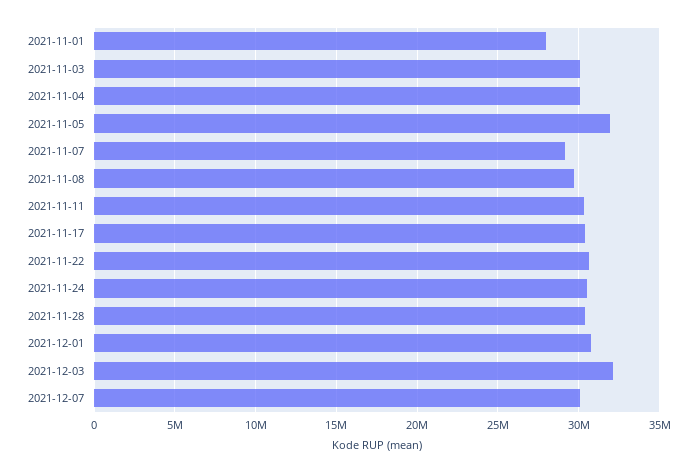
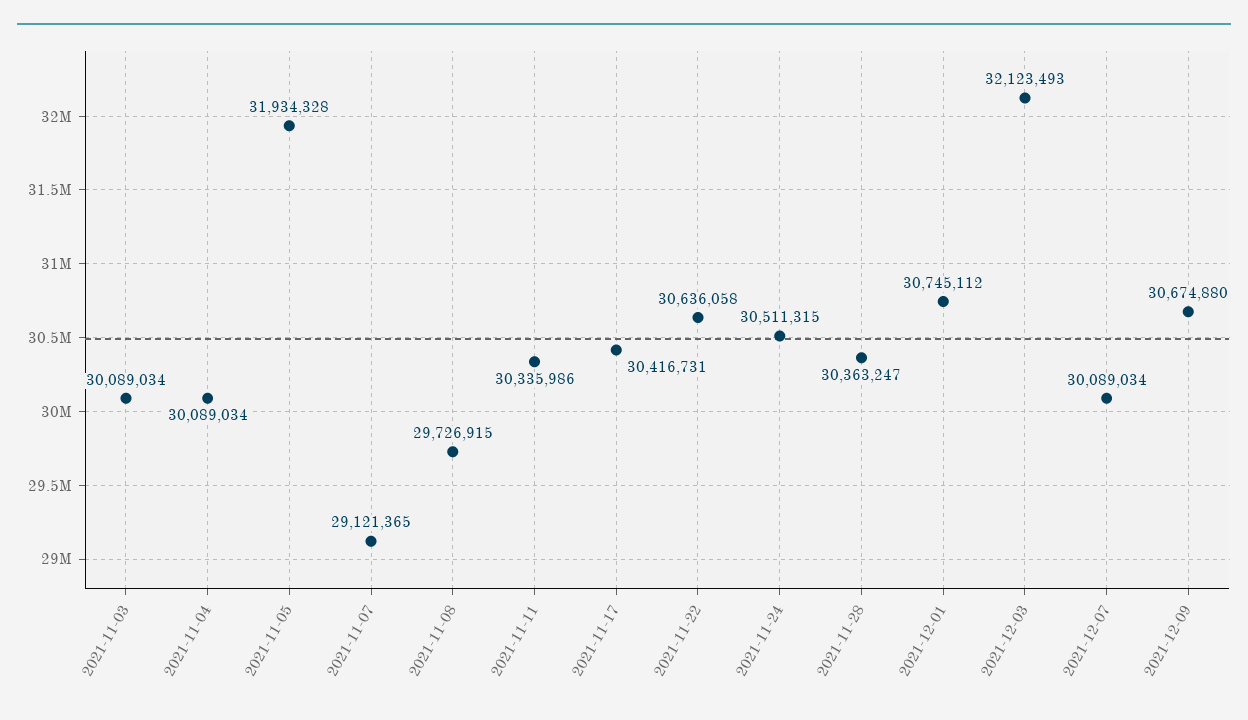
2021-11-01: 28000000 -> none
2021-12-09: none -> 30674880

